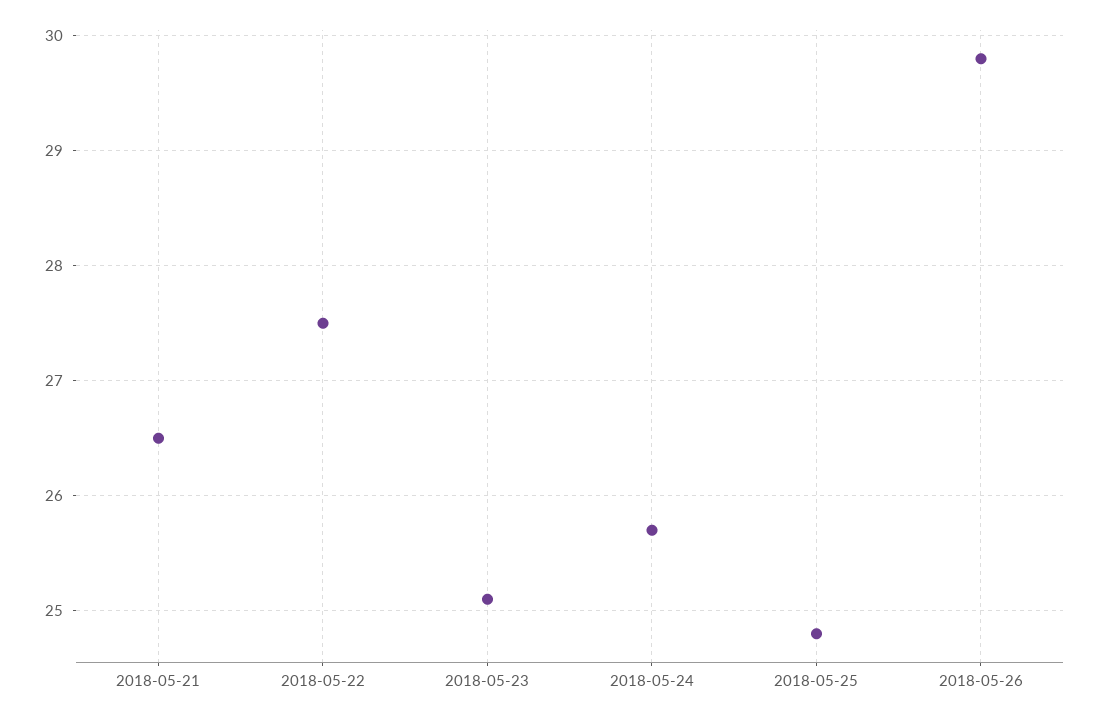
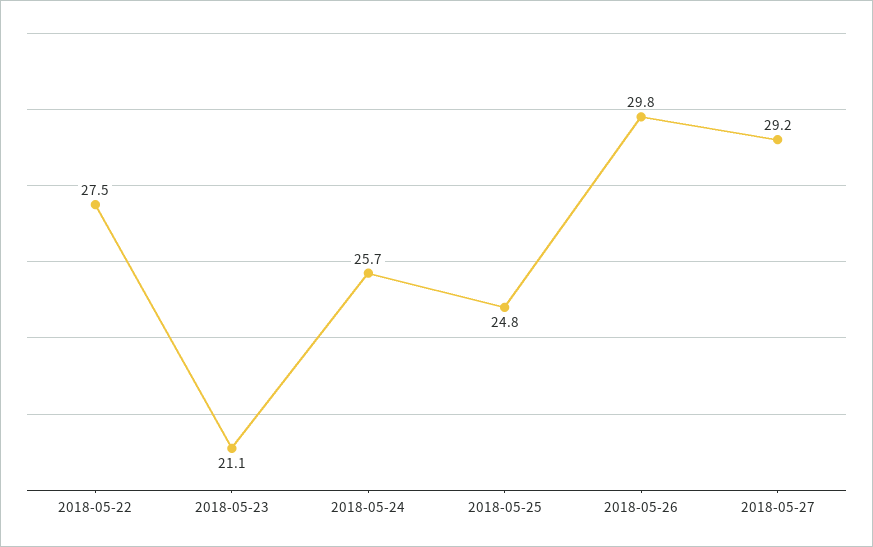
2018-05-21: 26.5 -> none
2018-05-23: 25.1 -> 21.1
2018-05-27: none -> 29.2

